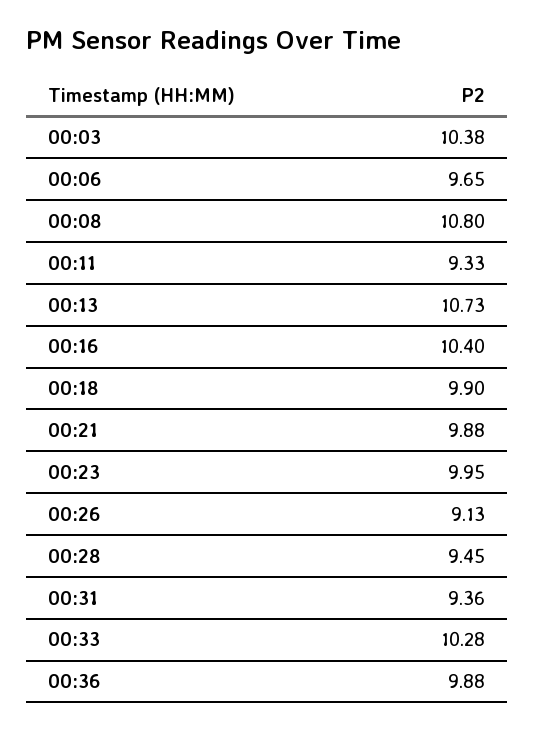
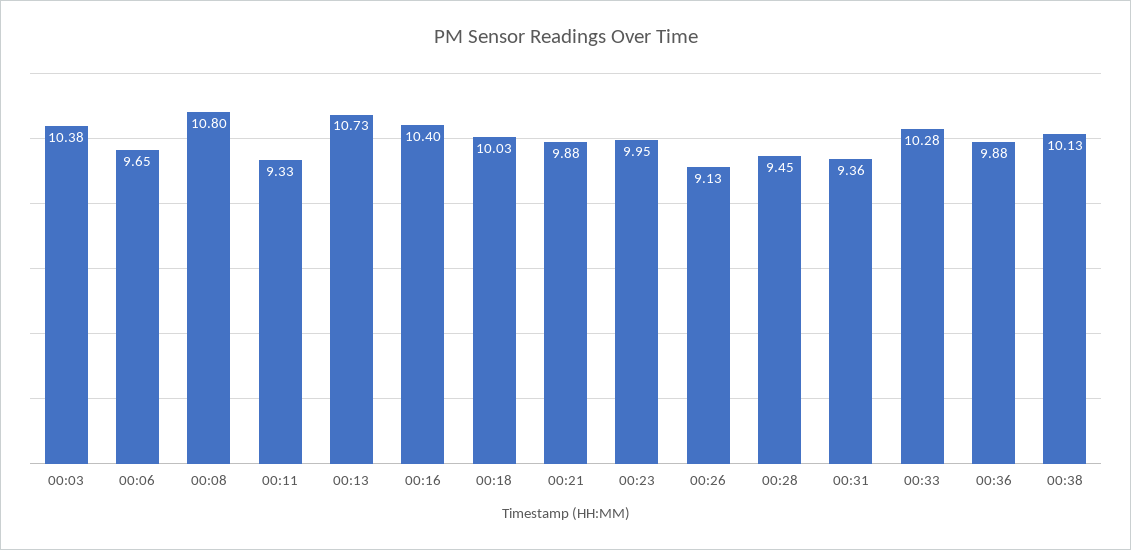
00:18: 9.9 -> 10.03
00:38: none -> 10.13

